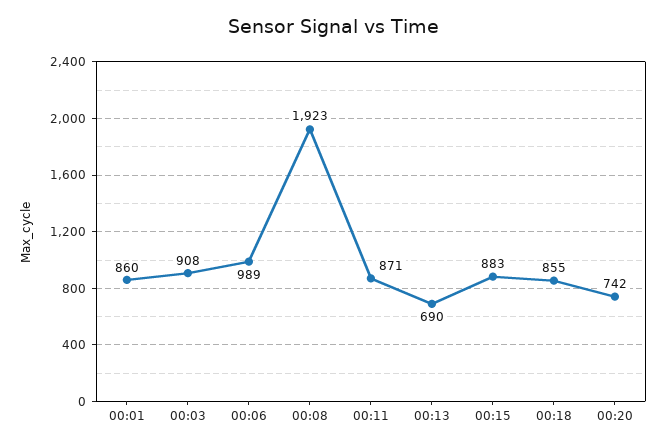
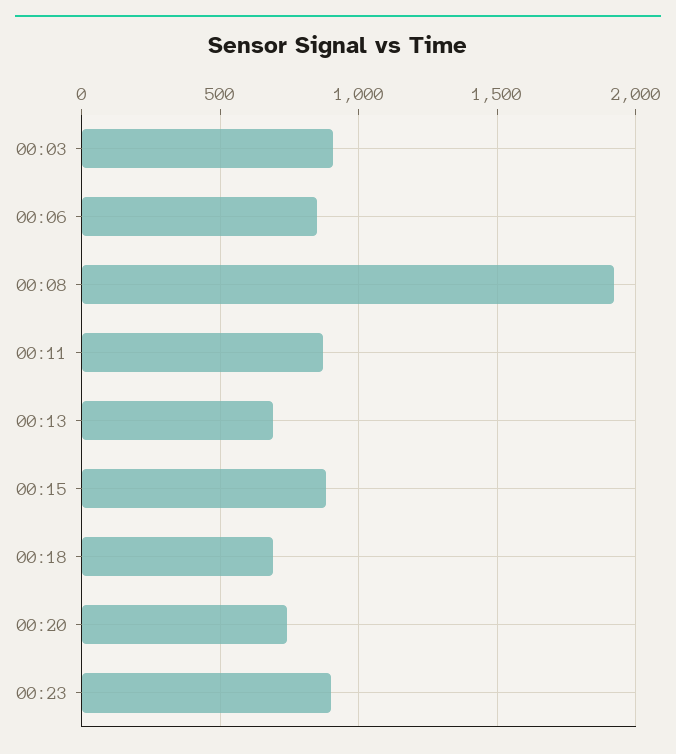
00:01: 860 -> none
00:06: 989 -> 850
00:18: 855 -> 700
00:23: none -> 900

